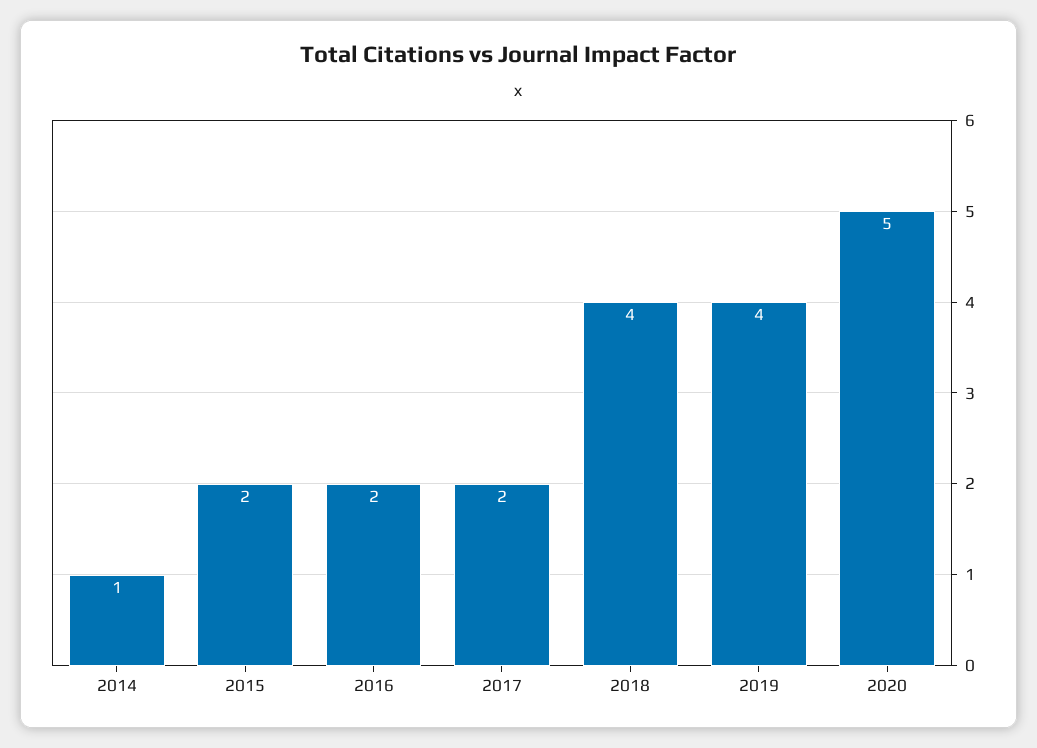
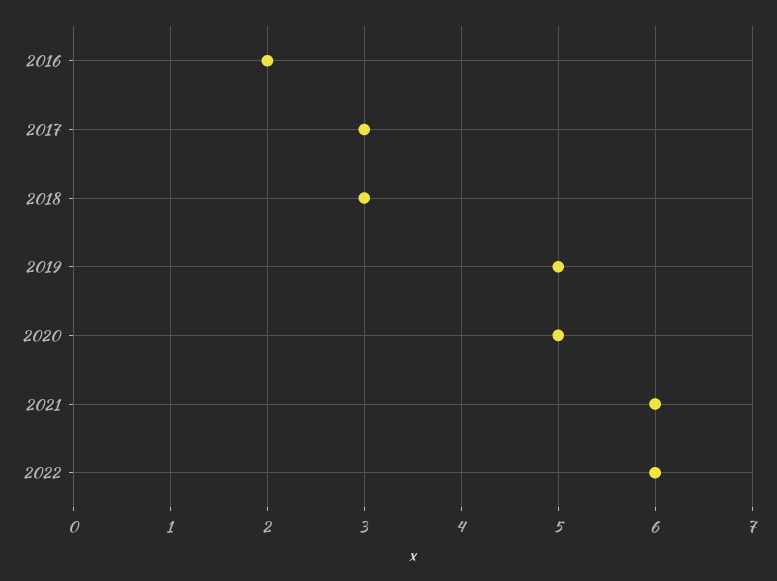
2014: 1 -> none
2015: 2 -> none
2017: 2 -> 3
2018: 4 -> 3
2019: 4 -> 5
2021: none -> 6
2022: none -> 6

